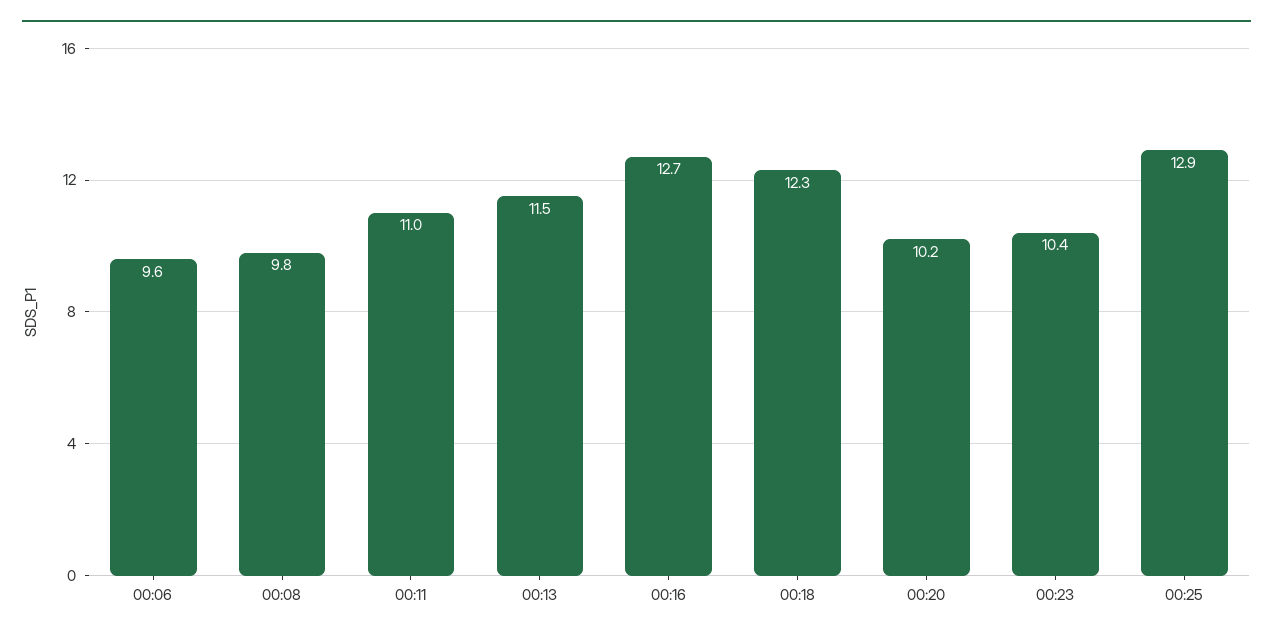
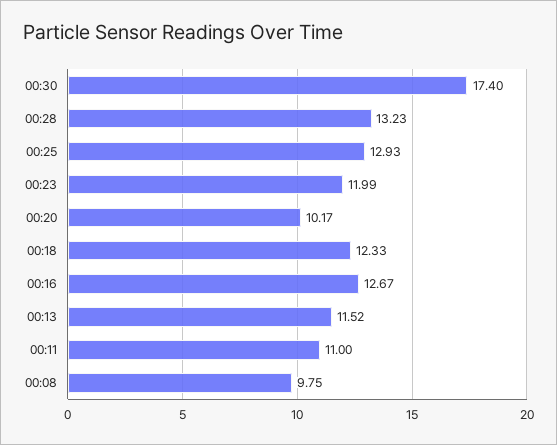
00:06: 9.6 -> none
00:23: 10.4 -> 11.99
00:30: none -> 17.4
00:28: none -> 13.23

